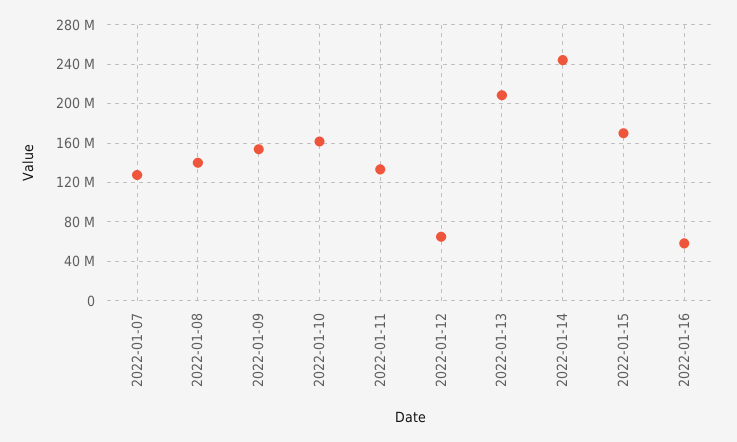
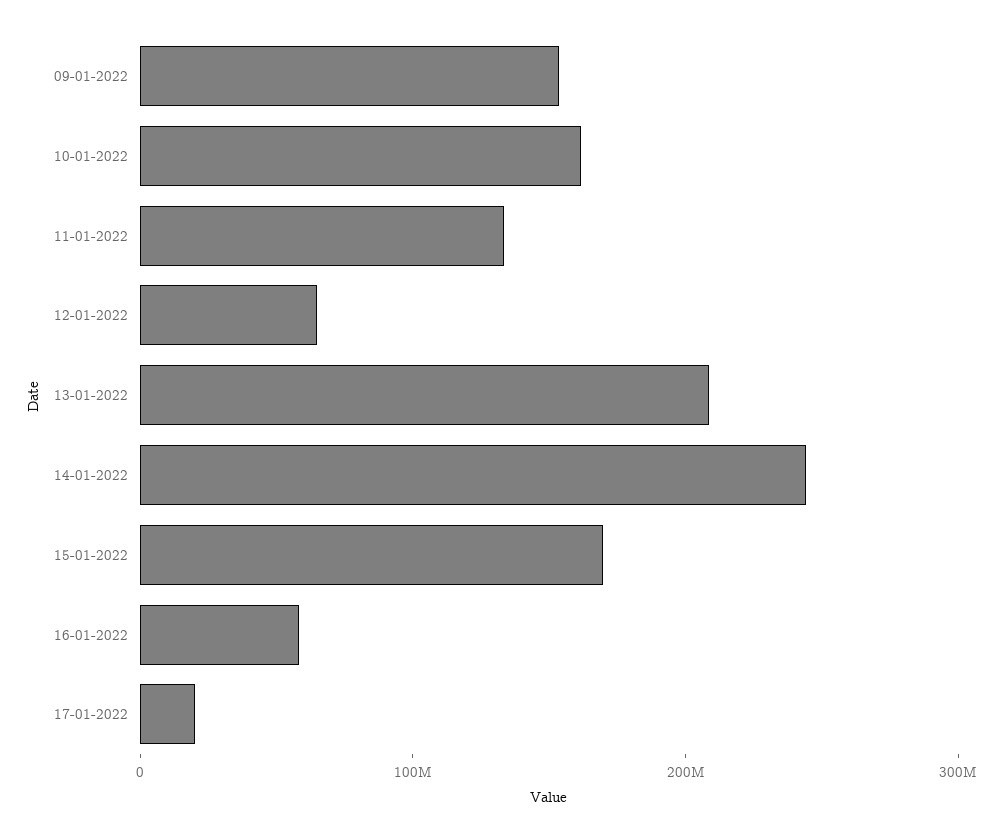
2022-01-07: 130000000 -> none
2022-01-08: 140000000 -> none
17-01-2022: none -> 20000000

